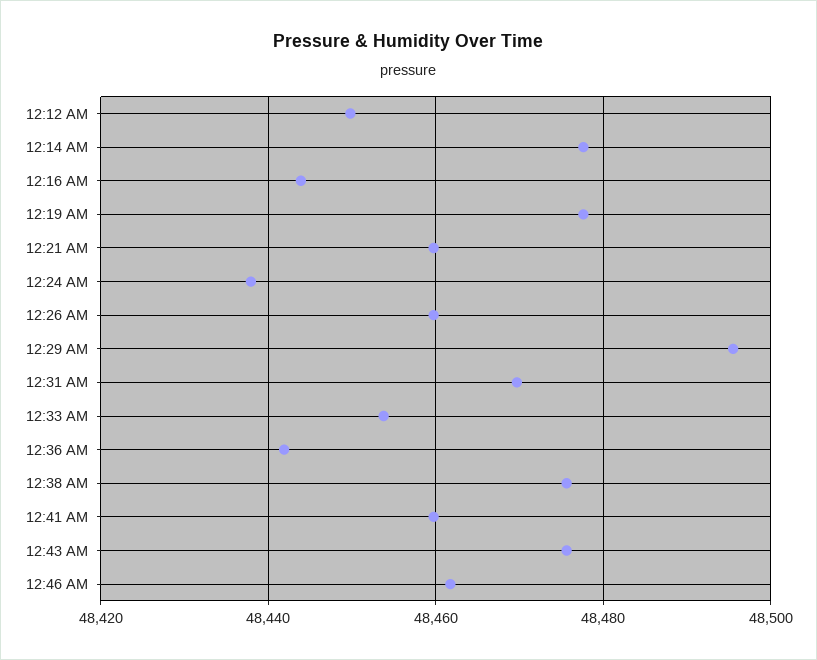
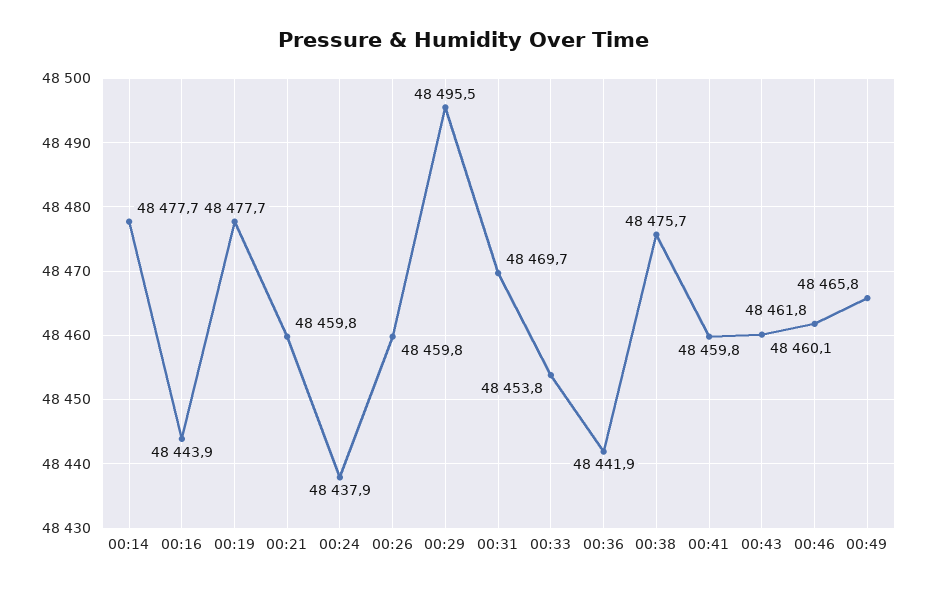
12:12 AM: 48450 -> none
12:43 AM: 48476 -> 48460.1
00:49: none -> 48465.8

